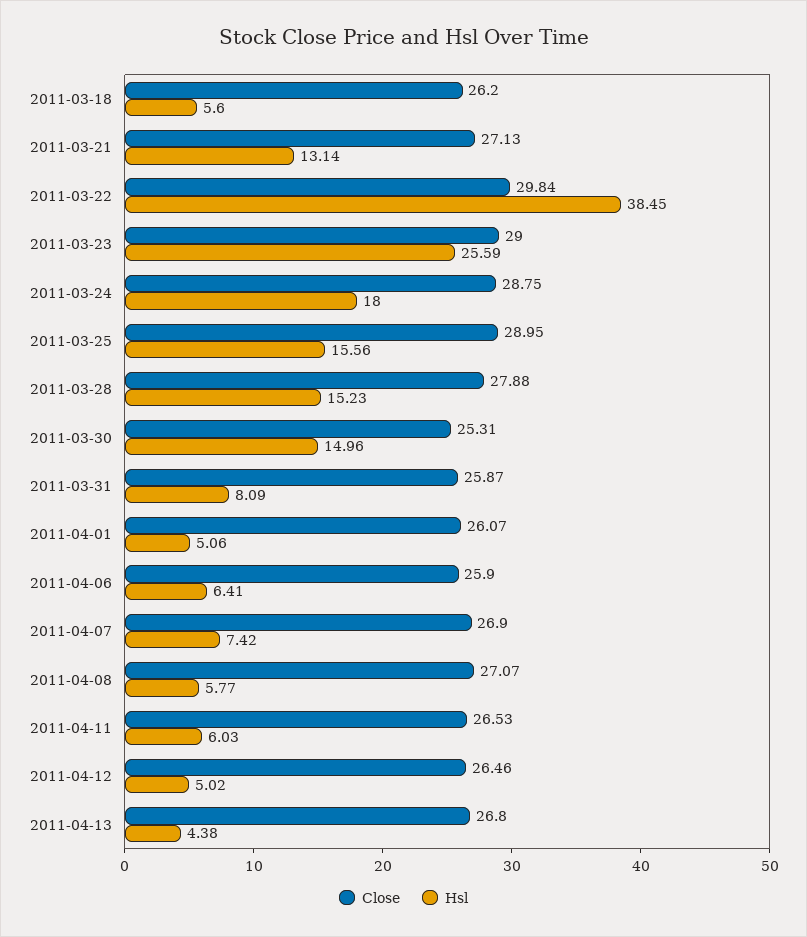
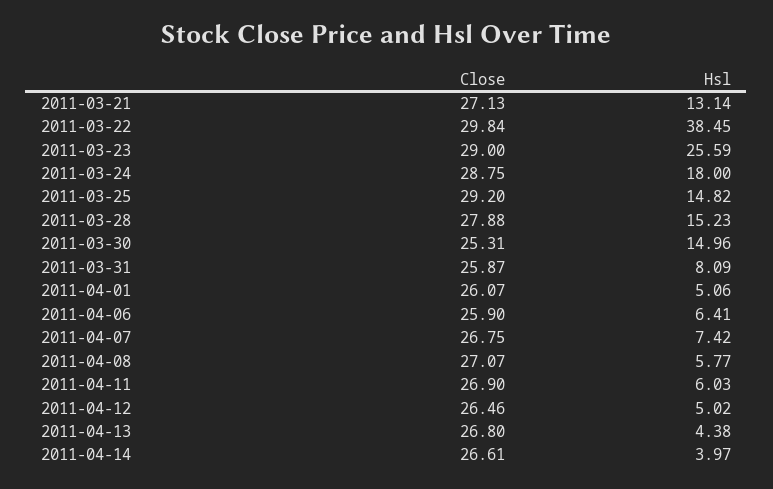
Close, 2011-03-18: 26.2 -> none
Hsl, 2011-03-18: 5.6 -> none
Close, 2011-03-25: 28.95 -> 29.2
Hsl, 2011-03-25: 15.56 -> 14.82
Close, 2011-04-07: 26.9 -> 26.75
Close, 2011-04-11: 26.53 -> 26.9
Close, 2011-04-14: none -> 26.61
Hsl, 2011-04-14: none -> 3.97

